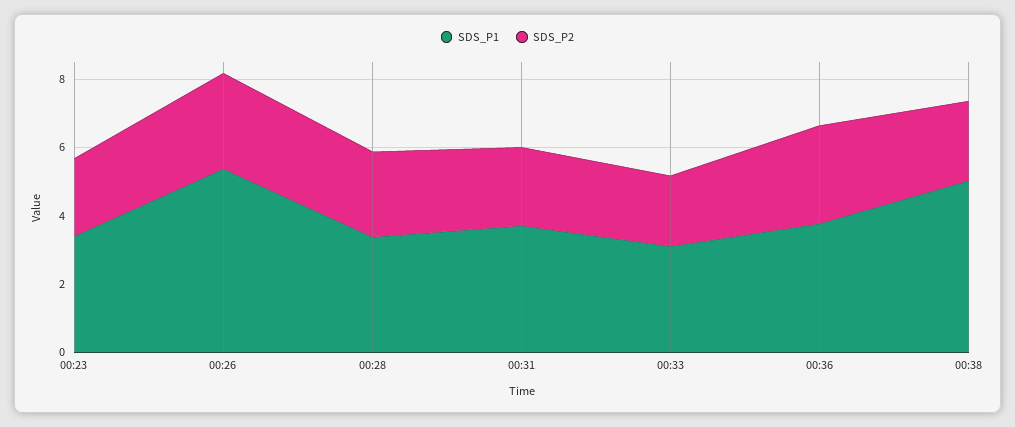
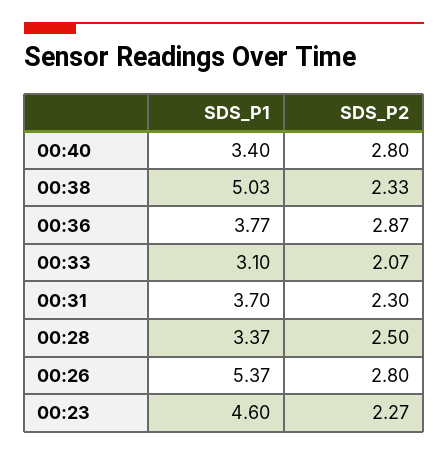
SDS_P1, 00:23: 3.5 -> 4.6
SDS_P1, 00:40: none -> 3.4
SDS_P2, 00:40: none -> 2.8

